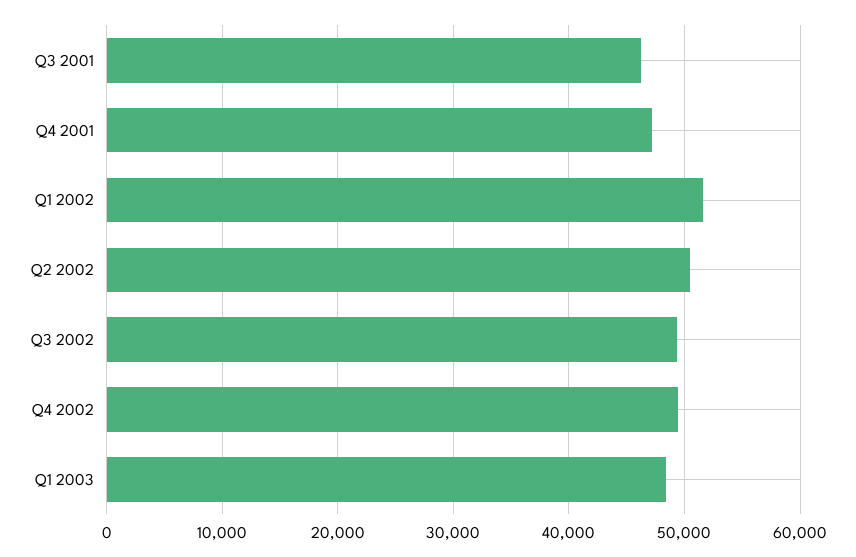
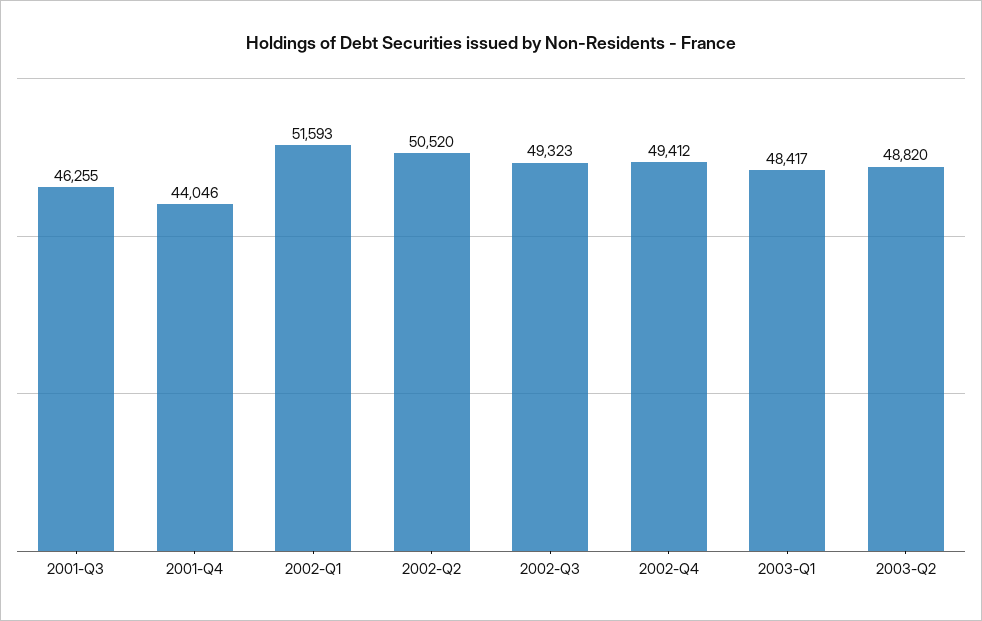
Q4 2001: 47000 -> 44046
2003-Q2: none -> 48820

